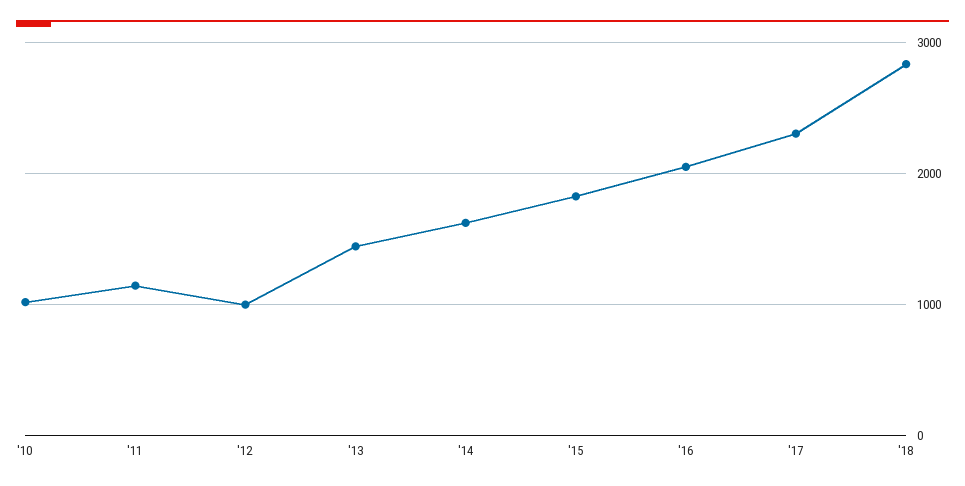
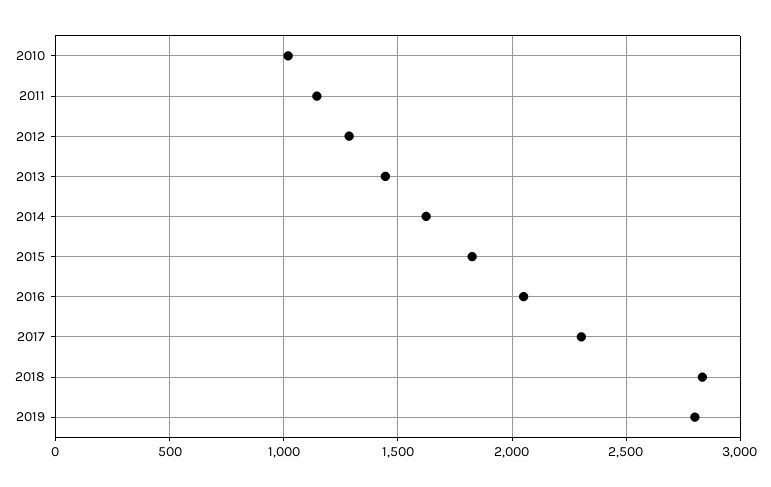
'12: 1000 -> 1300
2019: none -> 2800

